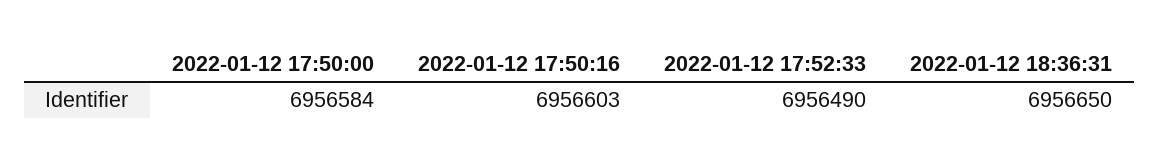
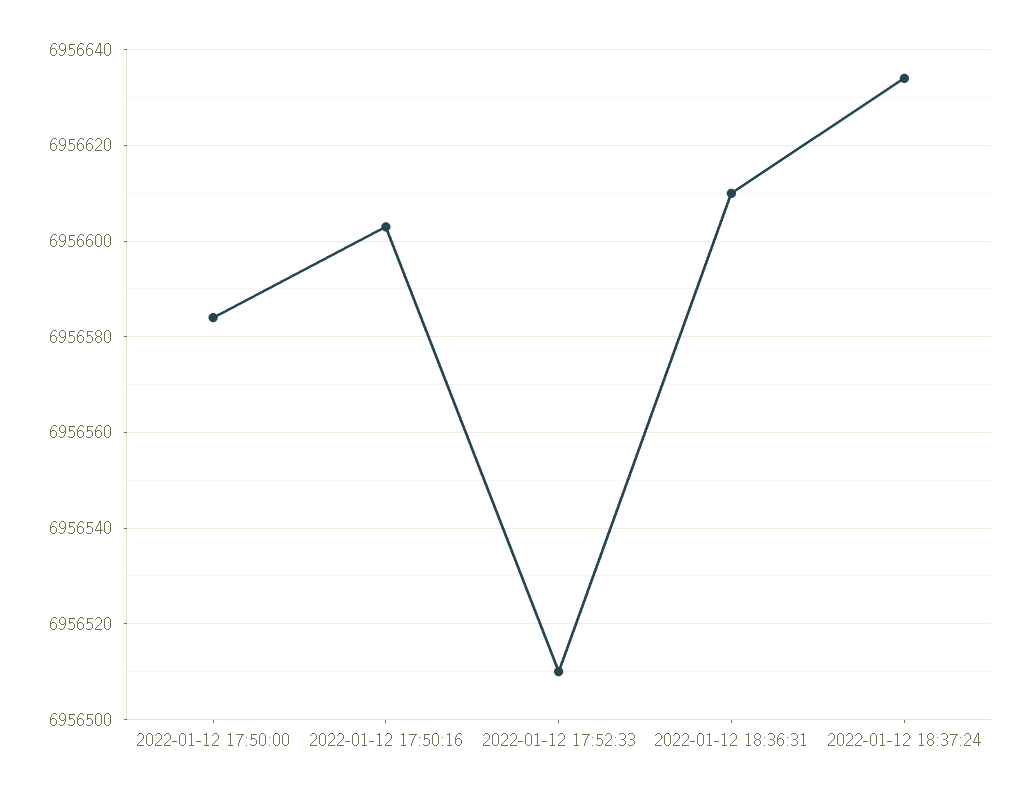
2022-01-12 17:52:33: 6956490 -> 6956510
2022-01-12 18:36:31: 6956650 -> 6956610
2022-01-12 18:37:24: none -> 6956635

